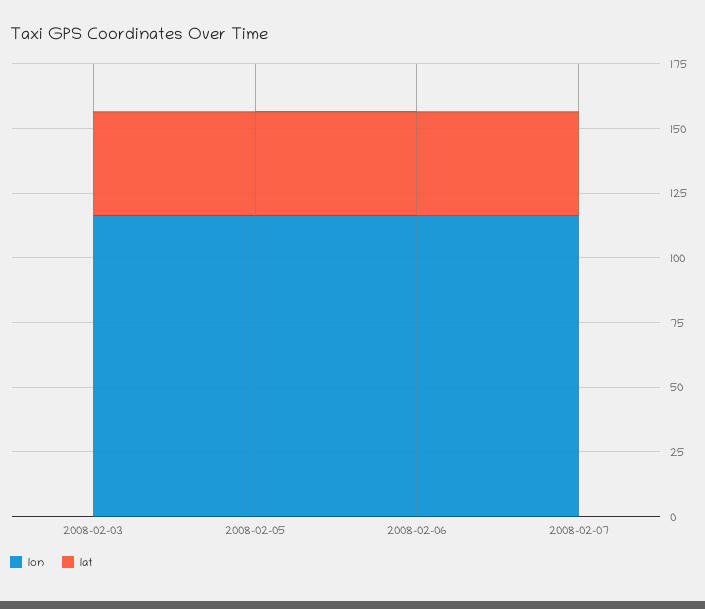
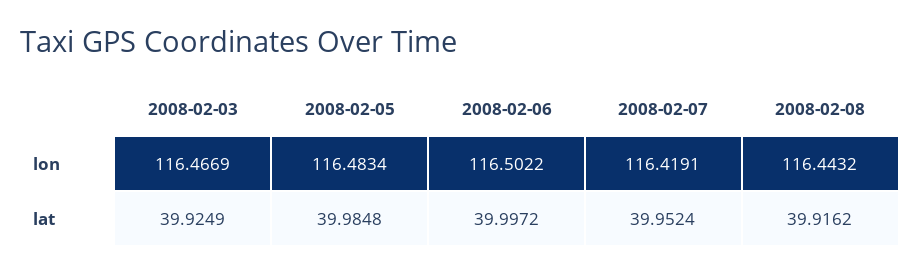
lon, 2008-02-08: none -> 116.4432
lat, 2008-02-08: none -> 39.9162

